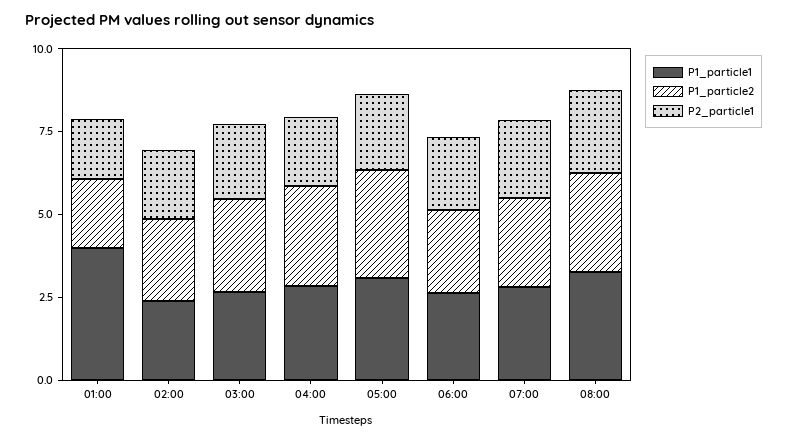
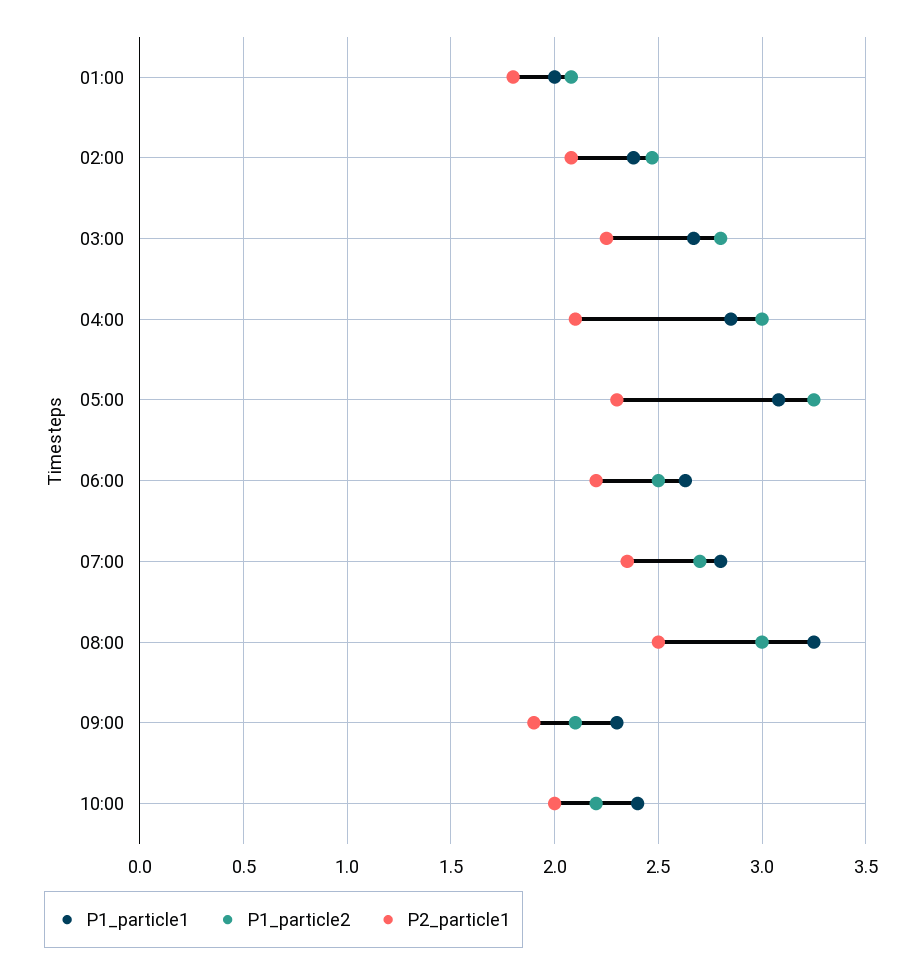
P1_particle1, 01:00: 4 -> 2
P1_particle1, 09:00: none -> 2.3
P1_particle2, 09:00: none -> 2.1
P2_particle1, 09:00: none -> 1.9
P1_particle1, 10:00: none -> 2.4
P1_particle2, 10:00: none -> 2.2
P2_particle1, 10:00: none -> 2

